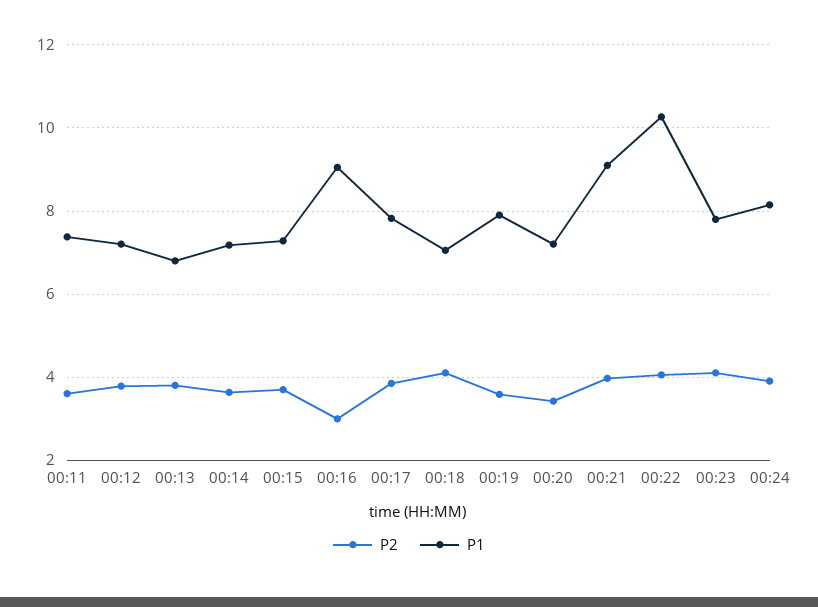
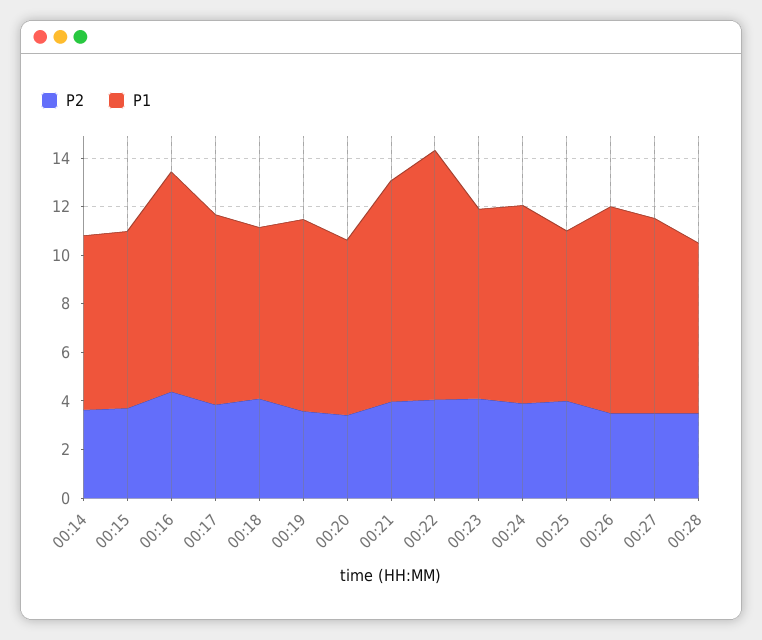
P2, 00:11: 3.6 -> none
P1, 00:11: 7.4 -> none
P2, 00:12: 3.8 -> none
P1, 00:12: 7.2 -> none
P2, 00:13: 3.8 -> none
P1, 00:13: 6.8 -> none
P2, 00:16: 3 -> 4.5
P2, 00:25: none -> 4
P1, 00:25: none -> 7
P2, 00:26: none -> 3.5
P1, 00:26: none -> 8.5
P2, 00:27: none -> 3.5
P1, 00:27: none -> 8
P2, 00:28: none -> 3.5
P1, 00:28: none -> 7

